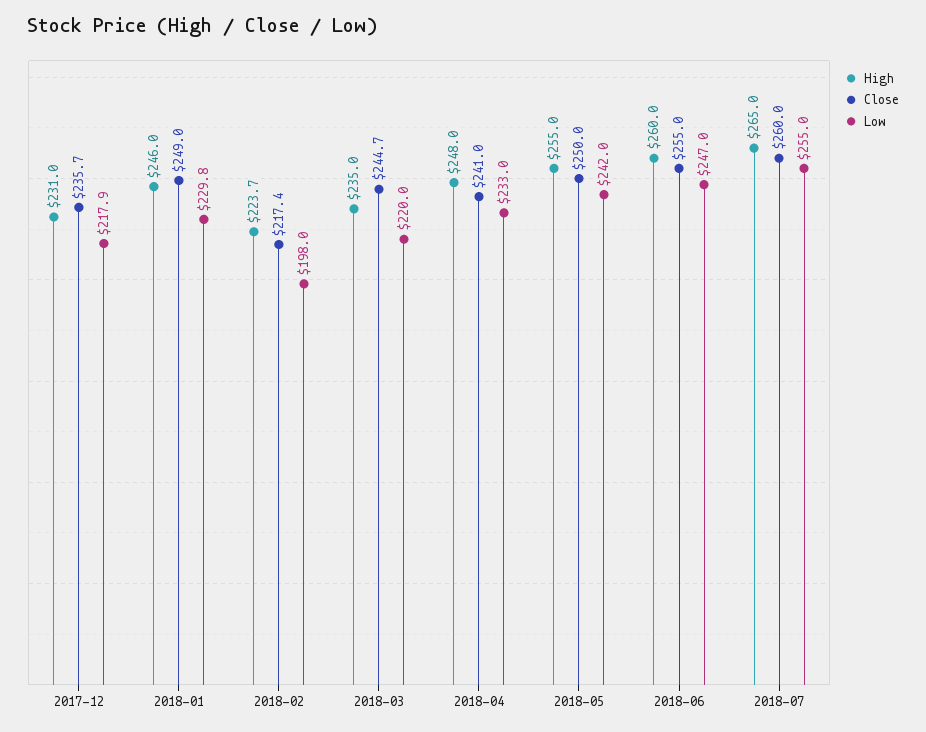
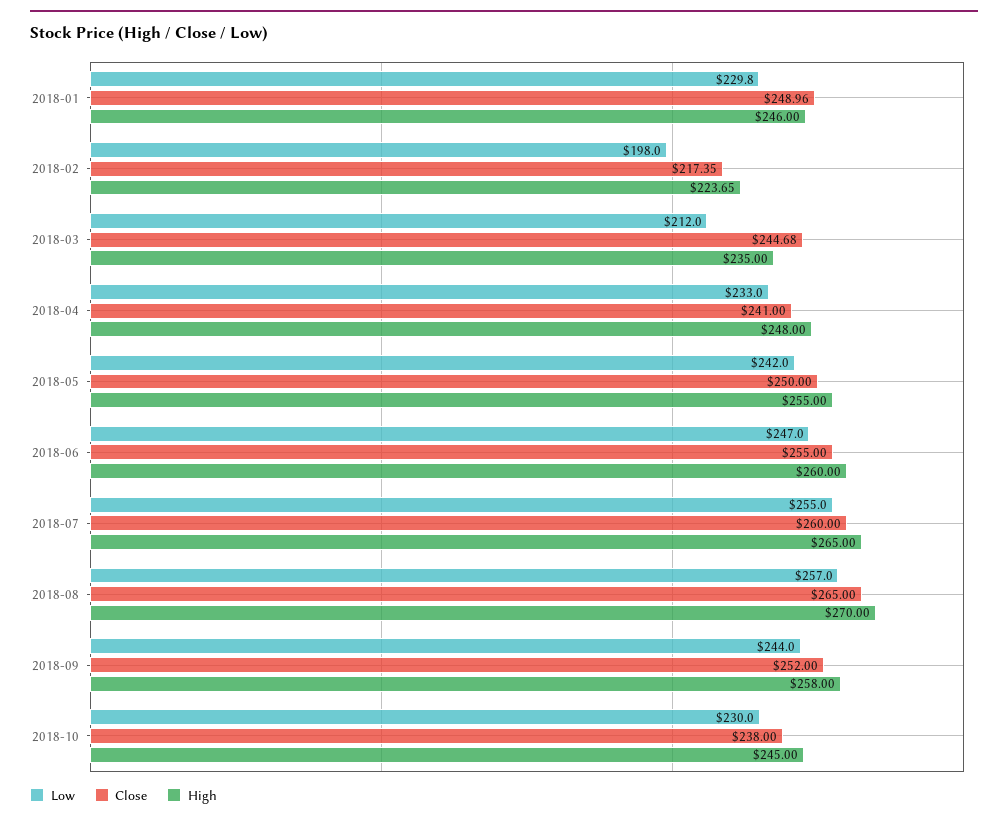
High, 2017-12: 231 -> none
Close, 2017-12: 235.7 -> none
Low, 2017-12: 217.9 -> none
Low, 2018-03: 220 -> 212
Low, 2018-08: none -> 257
Close, 2018-08: none -> 265
High, 2018-08: none -> 270
Low, 2018-09: none -> 244
Close, 2018-09: none -> 252
High, 2018-09: none -> 258
Low, 2018-10: none -> 230
Close, 2018-10: none -> 238
High, 2018-10: none -> 245

